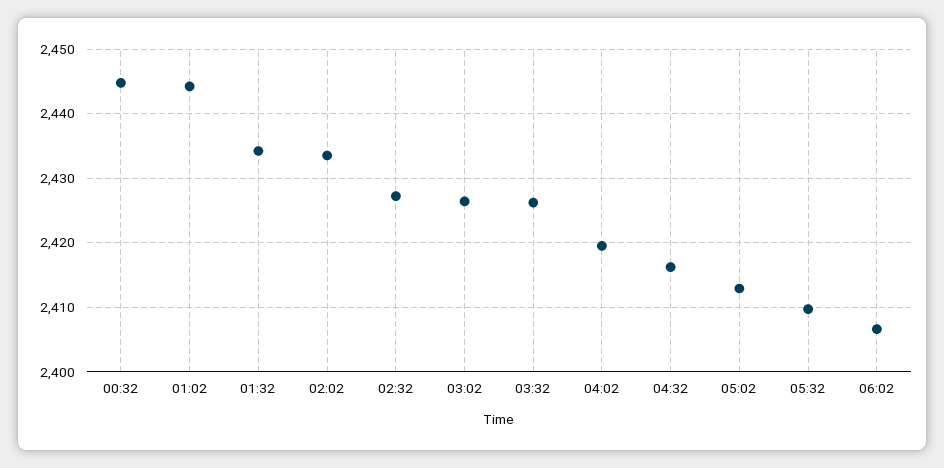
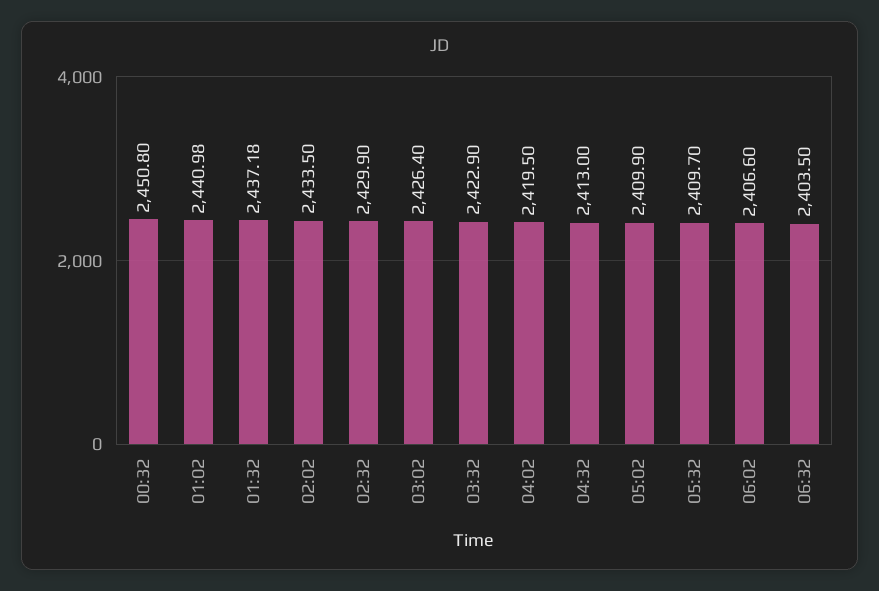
00:32: 2445 -> 2450.8
01:02: 2444 -> 2440.98
01:32: 2434 -> 2437.18
02:32: 2427 -> 2429.9
03:32: 2426 -> 2422.9
04:32: 2416 -> 2413
05:02: 2413 -> 2409.9
06:32: none -> 2403.5

